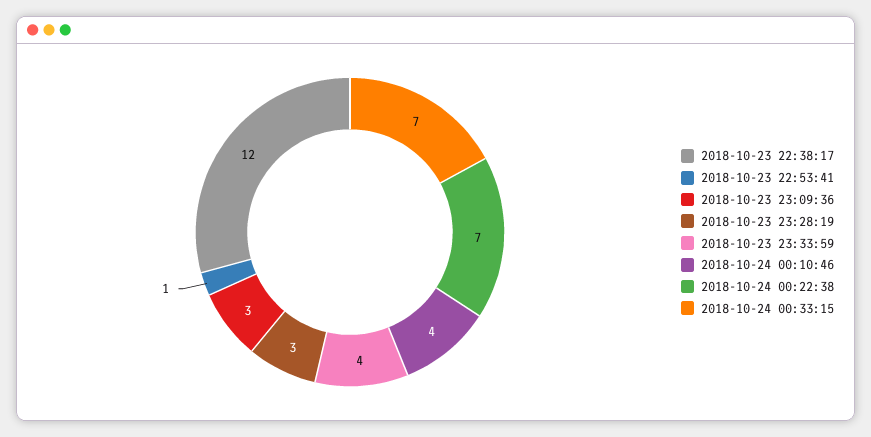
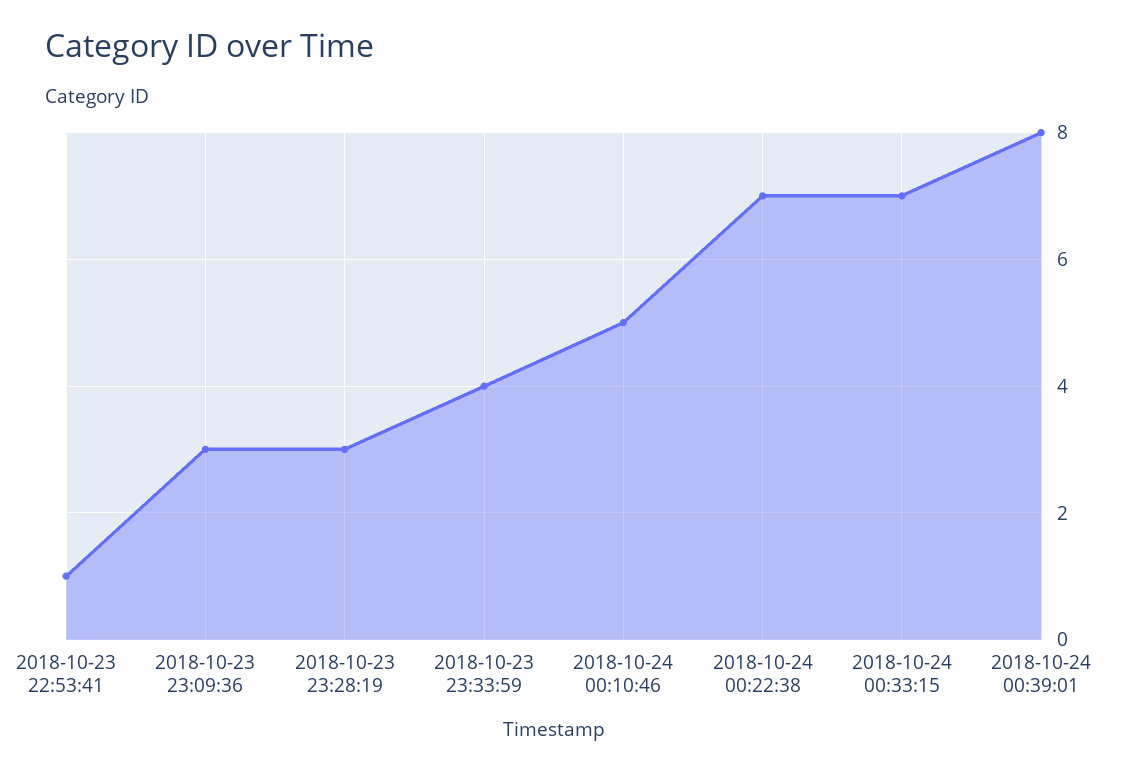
2018-10-23 22:38:17: 12 -> none
2018-10-24 00:10:46: 4 -> 5
2018-10-24 00:39:01: none -> 8

